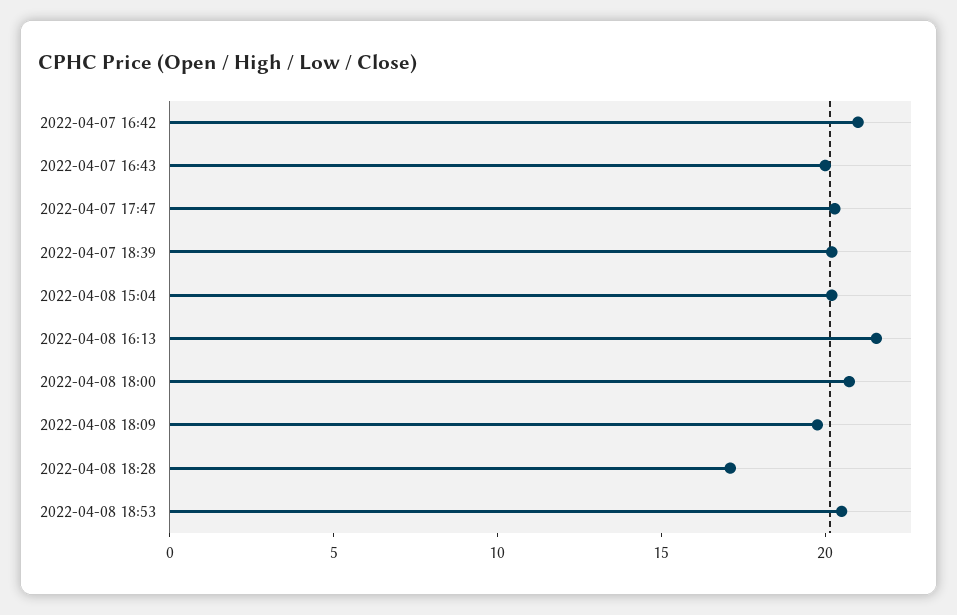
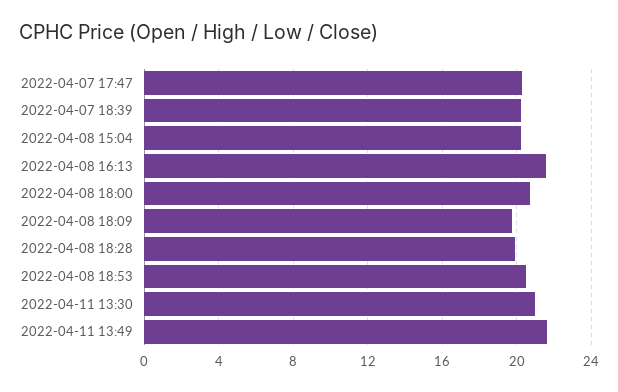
2022-04-07 16:42: 21 -> none
2022-04-07 16:43: 20 -> none
2022-04-08 18:28: 17 -> 20
2022-04-11 13:30: none -> 21
2022-04-11 13:49: none -> 21.5

